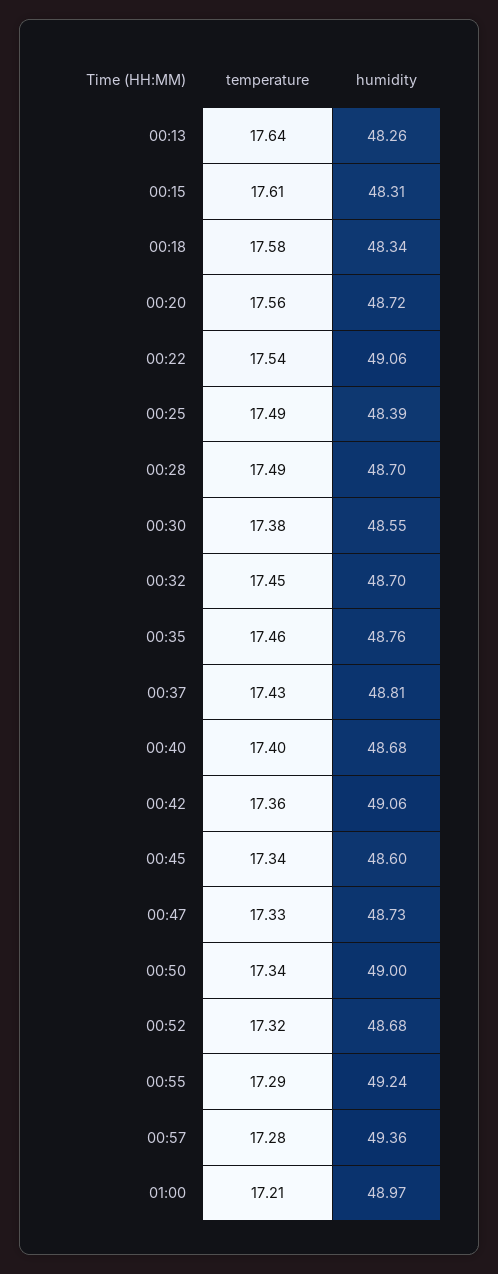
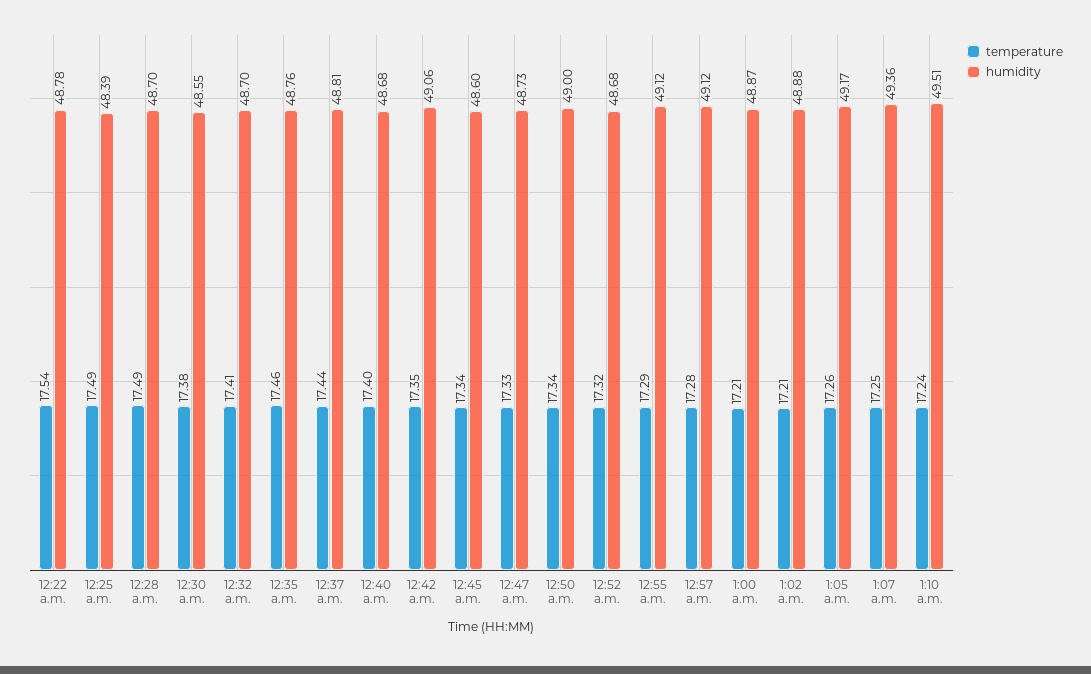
temperature, 00:13: 17.64 -> none
humidity, 00:13: 48.26 -> none
temperature, 00:15: 17.61 -> none
humidity, 00:15: 48.31 -> none
temperature, 00:18: 17.58 -> none
humidity, 00:18: 48.34 -> none
temperature, 00:20: 17.56 -> none
humidity, 00:20: 48.72 -> none
humidity, 00:22: 49.06 -> 48.78
temperature, 00:32: 17.45 -> 17.41
temperature, 00:37: 17.43 -> 17.44
temperature, 00:42: 17.36 -> 17.35
humidity, 00:55: 49.24 -> 49.12
humidity, 00:57: 49.36 -> 49.12
humidity, 01:00: 48.97 -> 48.87
temperature, 1:02 a.m.: none -> 17.21
humidity, 1:02 a.m.: none -> 48.88
temperature, 1:05 a.m.: none -> 17.26
humidity, 1:05 a.m.: none -> 49.17
temperature, 1:07 a.m.: none -> 17.25
humidity, 1:07 a.m.: none -> 49.36
temperature, 1:10 a.m.: none -> 17.24
humidity, 1:10 a.m.: none -> 49.51

